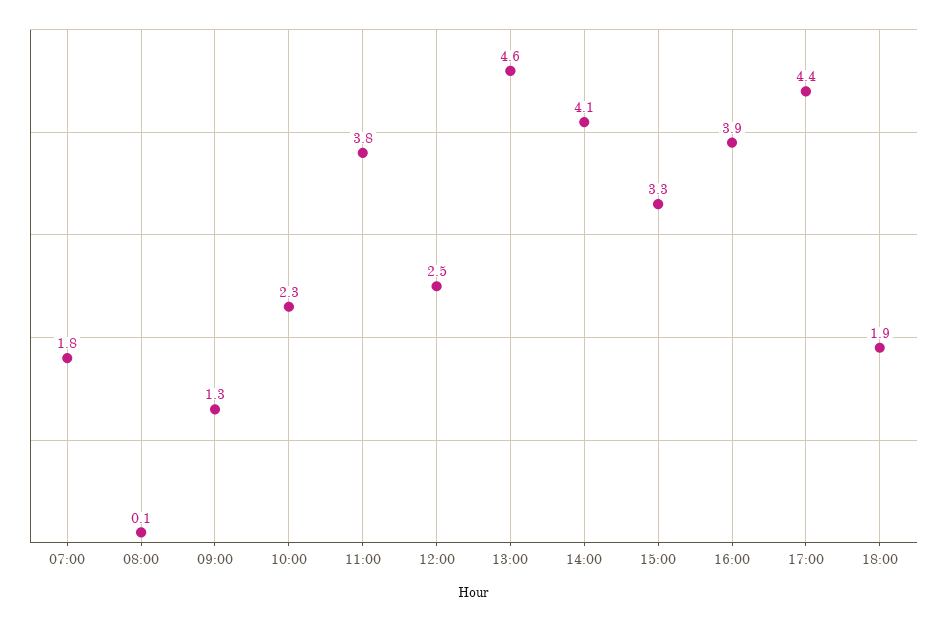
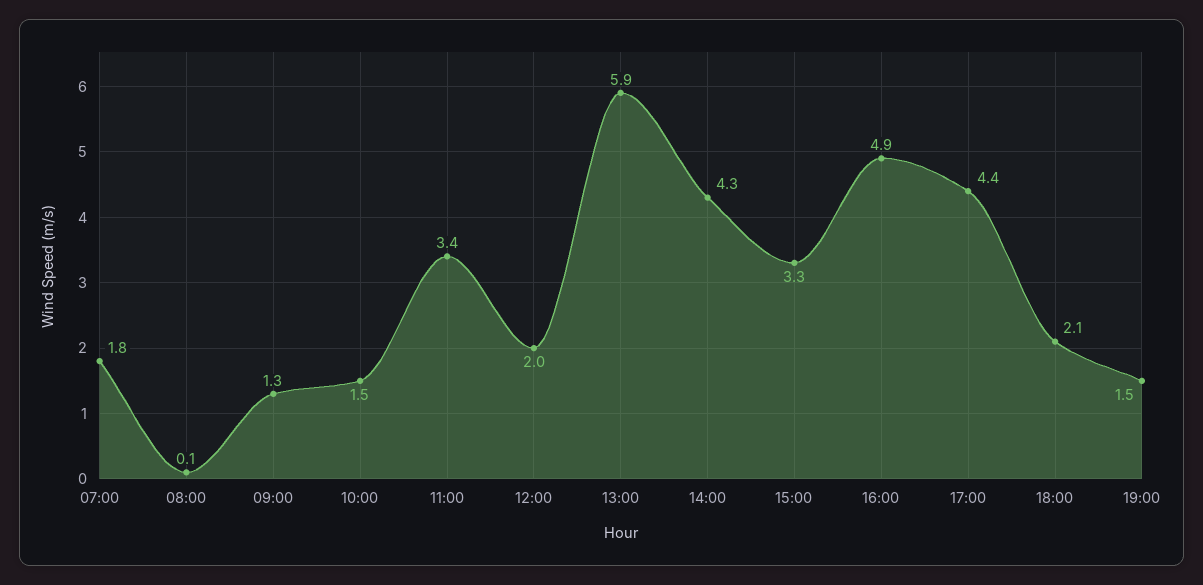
10:00: 2.3 -> 1.5
11:00: 3.8 -> 3.4
12:00: 2.5 -> 2
13:00: 4.6 -> 5.9
14:00: 4.1 -> 4.3
16:00: 3.9 -> 4.9
18:00: 1.9 -> 2.1
19:00: none -> 1.5

